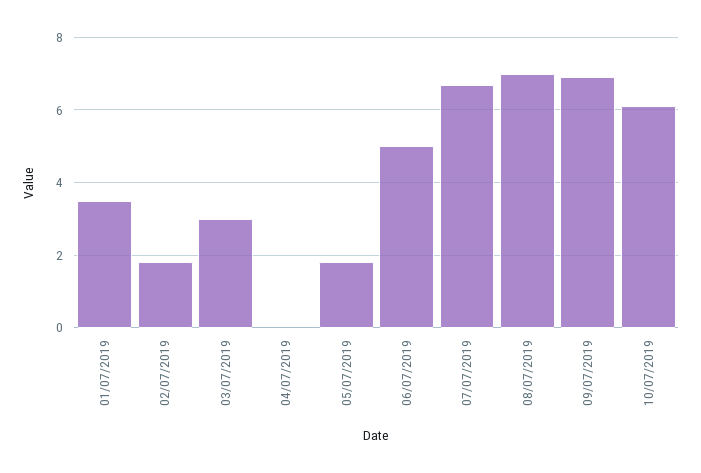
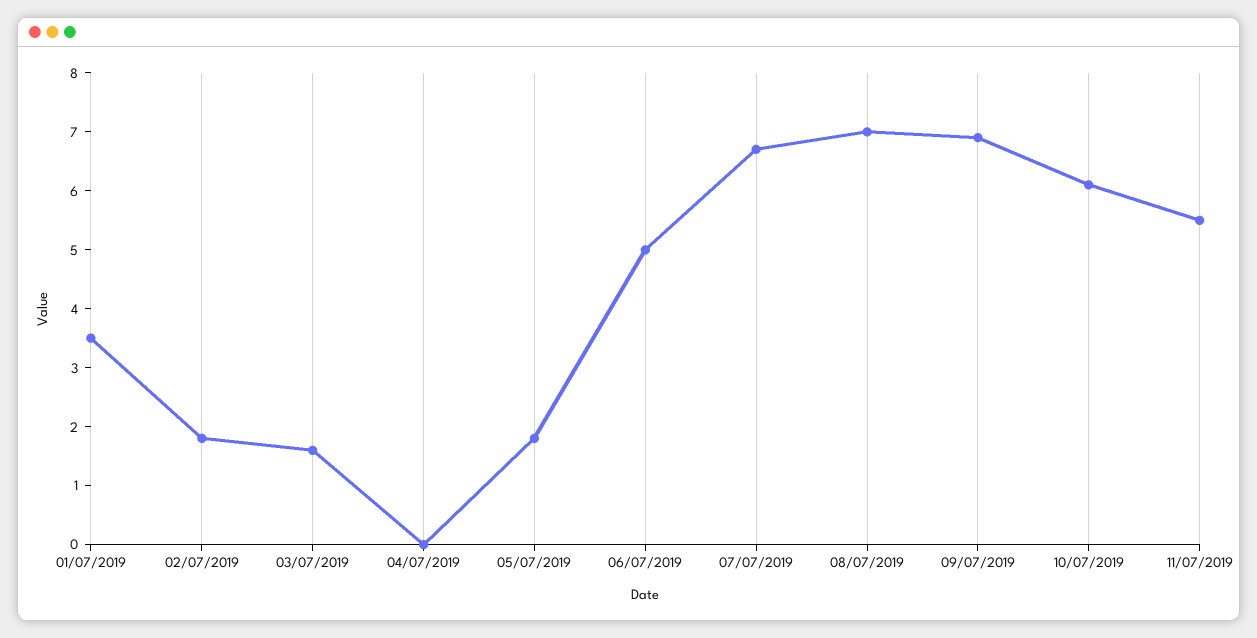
03/07/2019: 3 -> 1.5
11/07/2019: none -> 5.5

